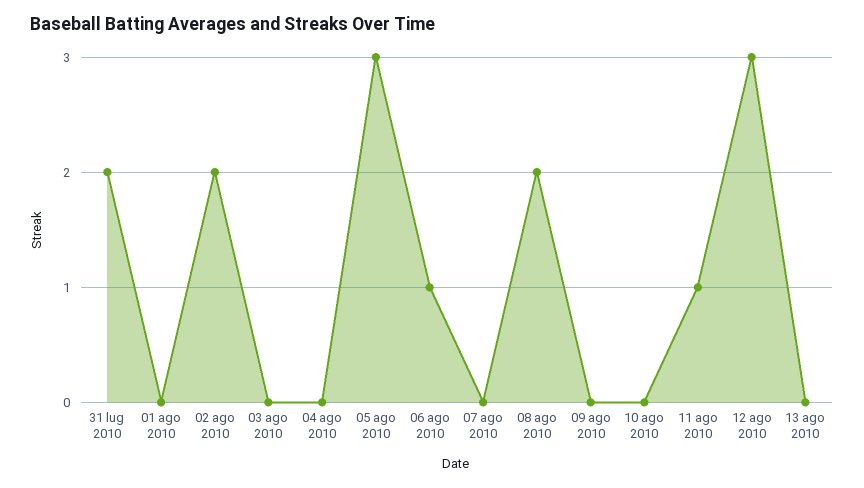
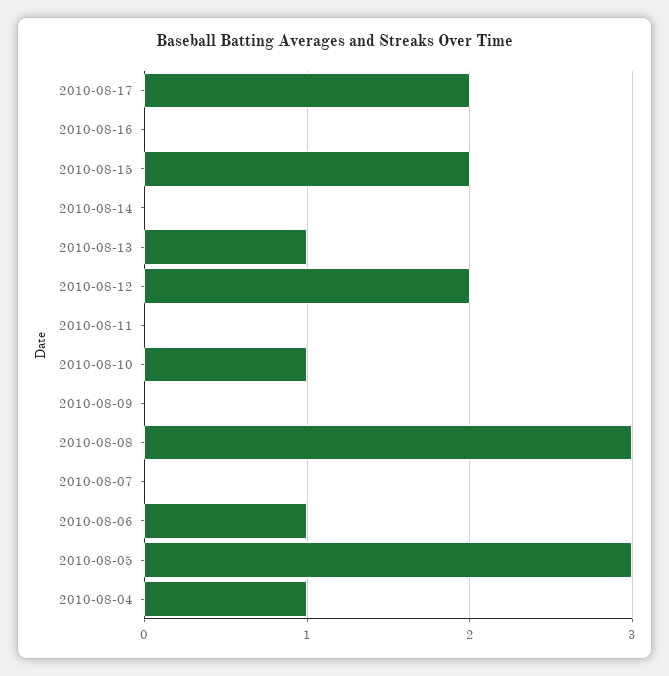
31 lug 2010: 2 -> none
01 ago 2010: 0 -> none
02 ago 2010: 2 -> none
03 ago 2010: 0 -> none
04 ago 2010: 0 -> 1
08 ago 2010: 2 -> 3
10 ago 2010: 0 -> 1
11 ago 2010: 1 -> 0
12 ago 2010: 3 -> 2
13 ago 2010: 0 -> 1
2010-08-17: none -> 2
2010-08-16: none -> 0
2010-08-15: none -> 2
2010-08-14: none -> 0

